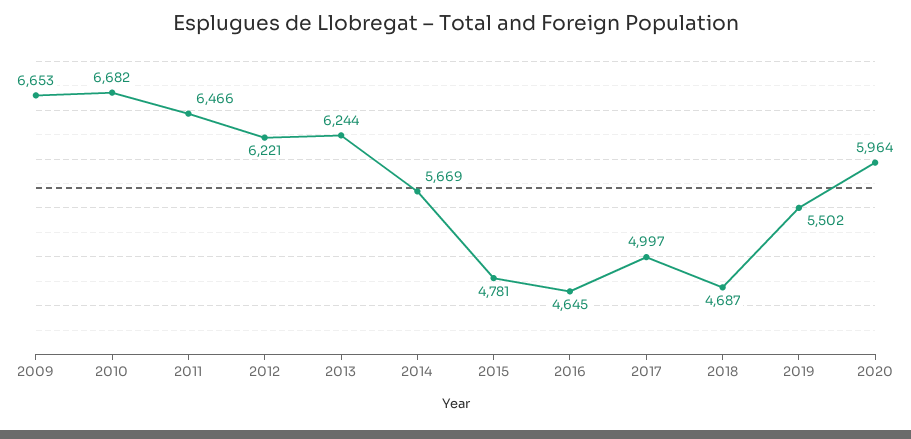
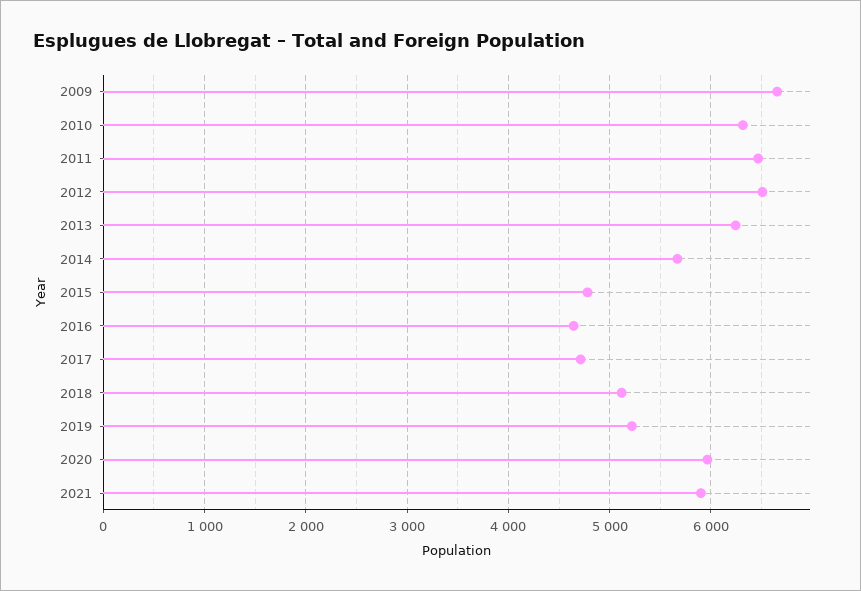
2010: 6682 -> 6300
2012: 6221 -> 6500
2017: 4997 -> 4700
2018: 4687 -> 5100
2019: 5502 -> 5200
2021: none -> 5900

